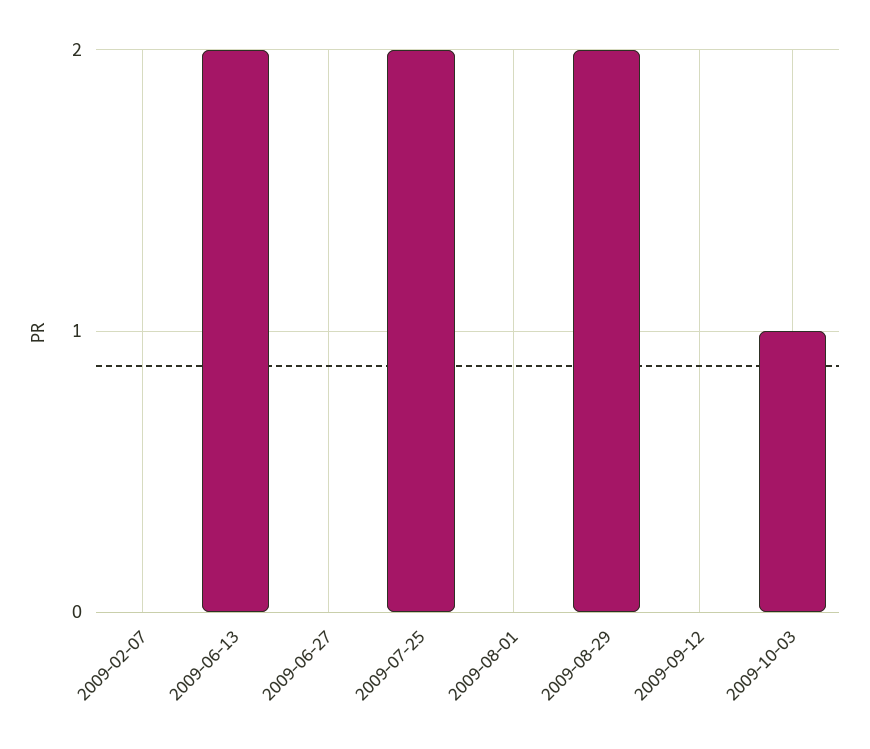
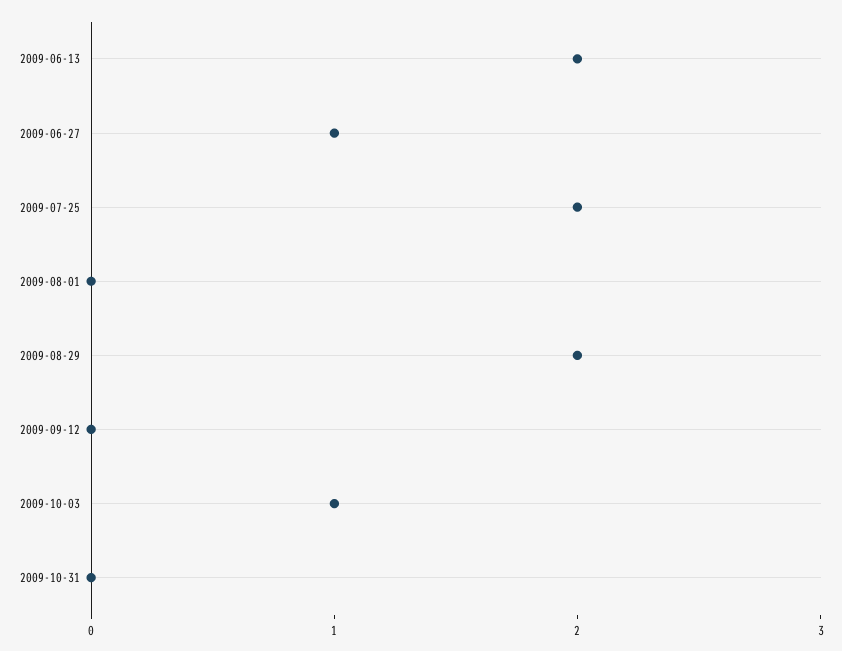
2009-02-07: 0 -> none
2009-06-27: 0 -> 1
2009-10-31: none -> 0

